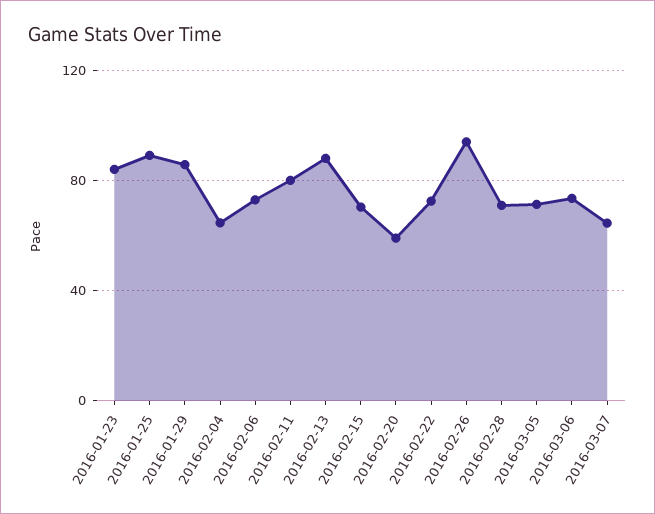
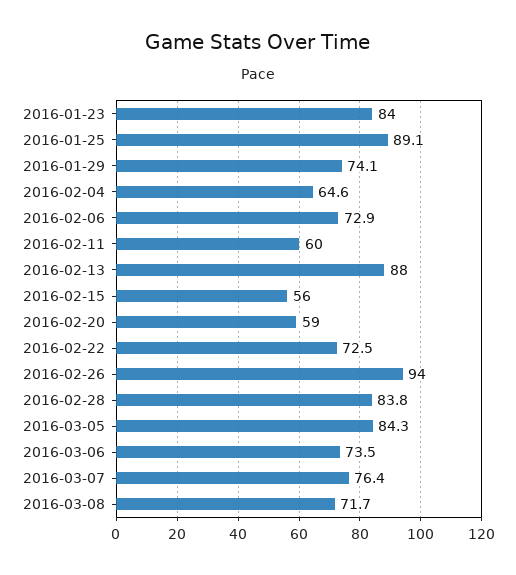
2016-01-29: 85 -> 74.1
2016-02-11: 80 -> 60
2016-02-15: 70 -> 56
2016-02-28: 70 -> 83.8
2016-03-05: 70 -> 84.3
2016-03-07: 65 -> 76.4
2016-03-08: none -> 71.7

